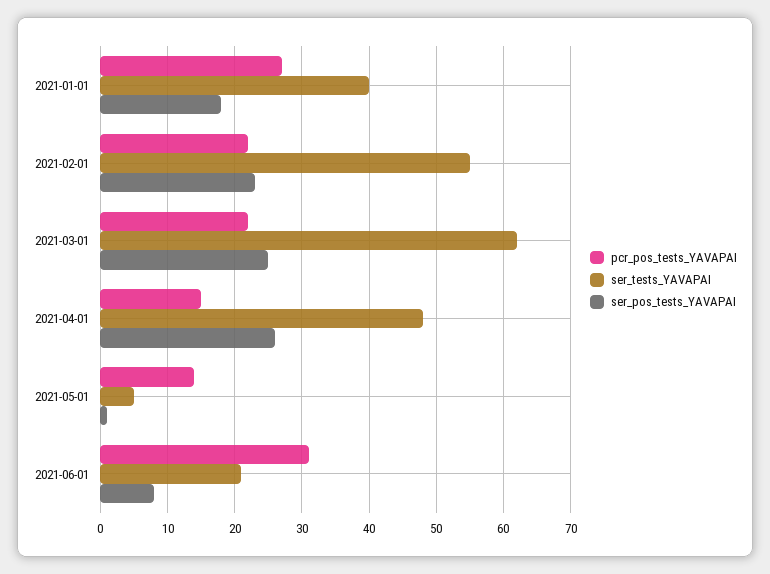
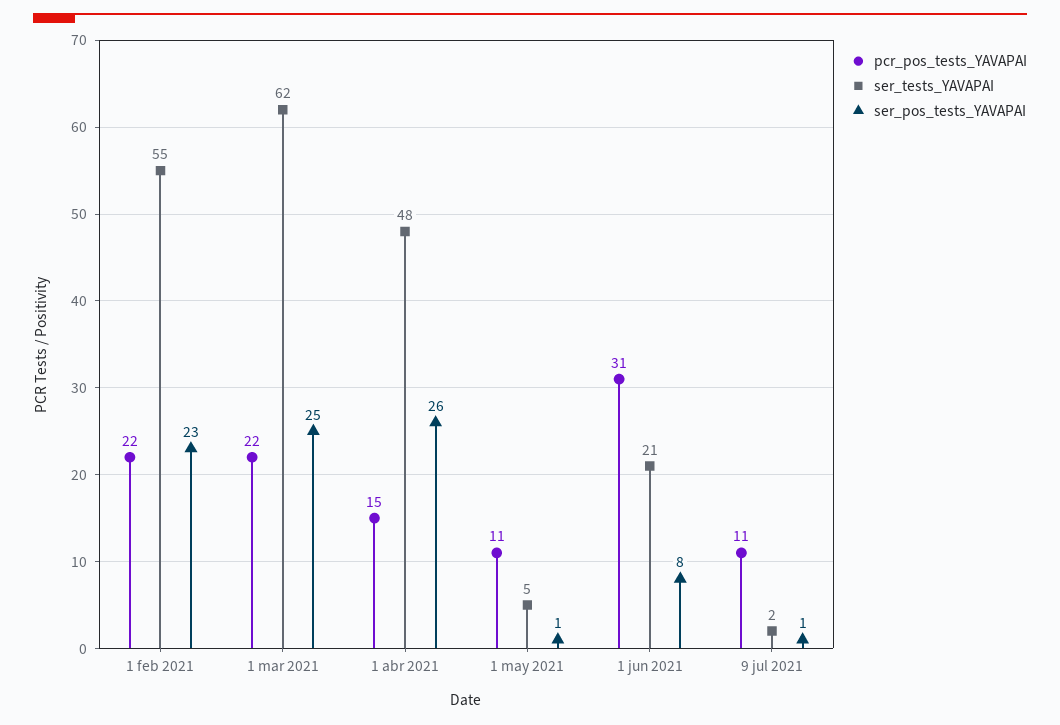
pcr_pos_tests_YAVAPAI, 2021-01-01: 27 -> none
ser_tests_YAVAPAI, 2021-01-01: 40 -> none
ser_pos_tests_YAVAPAI, 2021-01-01: 18 -> none
pcr_pos_tests_YAVAPAI, 2021-05-01: 14 -> 11
pcr_pos_tests_YAVAPAI, 9 jul 2021: none -> 11
ser_tests_YAVAPAI, 9 jul 2021: none -> 2
ser_pos_tests_YAVAPAI, 9 jul 2021: none -> 1

